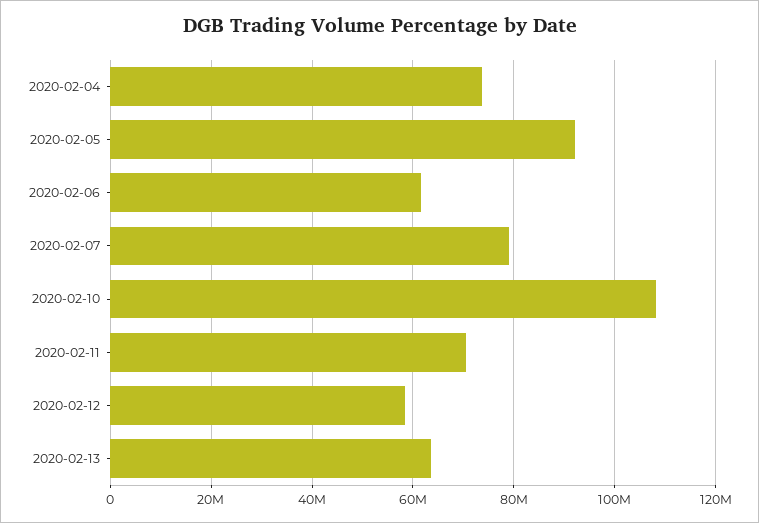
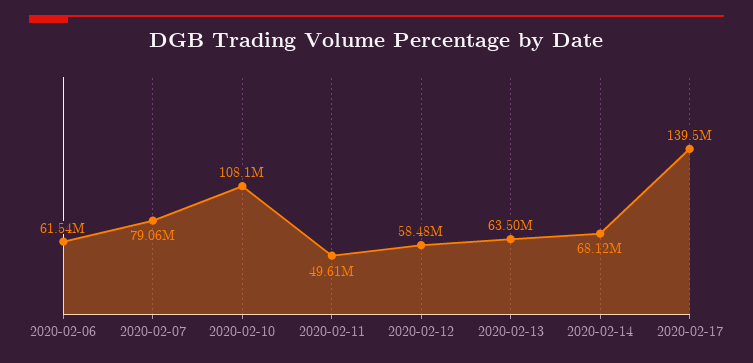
2020-02-04: 74000000 -> none
2020-02-05: 92000000 -> none
2020-02-11: 70000000 -> 49610000
2020-02-14: none -> 68120000
2020-02-17: none -> 139500000

